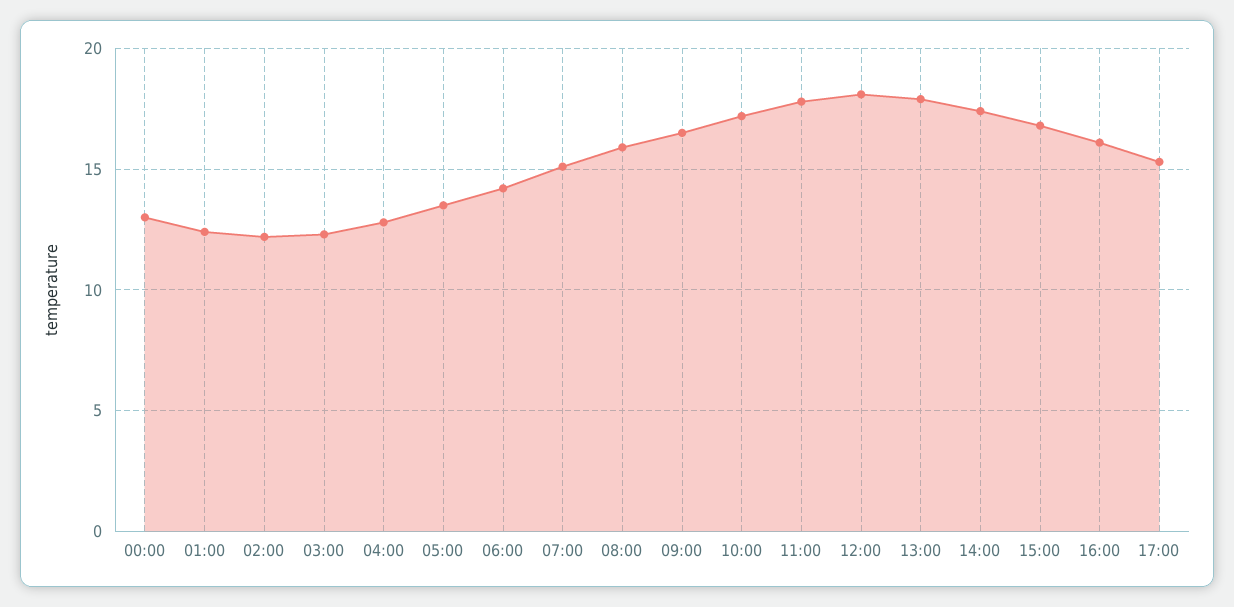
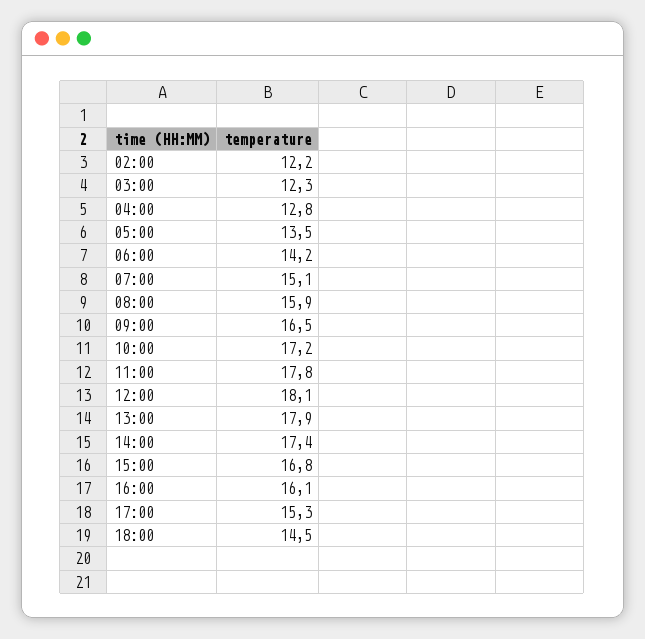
00:00: 13 -> none
01:00: 12.5 -> none
18:00: none -> 14.5

